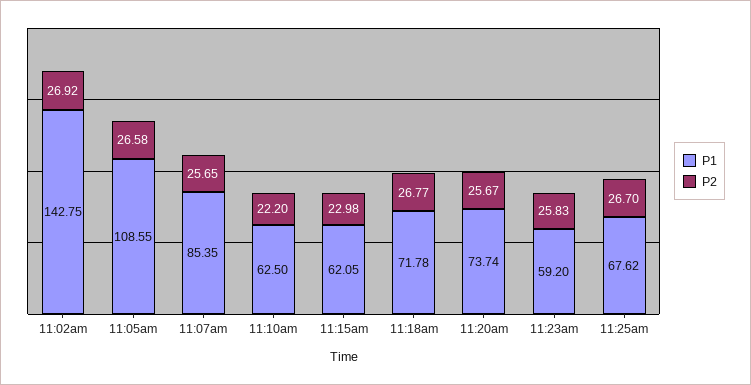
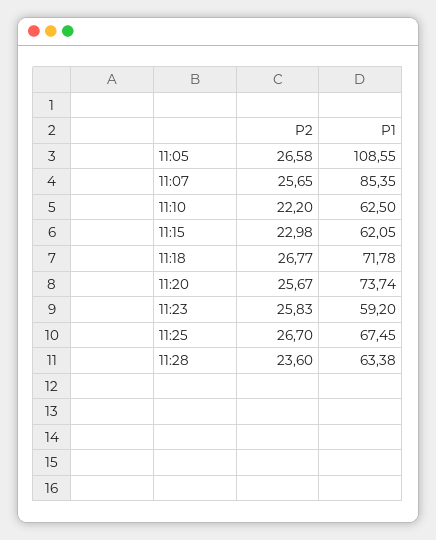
P1, 11:02am: 142.75 -> none
P2, 11:02am: 26.92 -> none
P1, 11:25am: 67.62 -> 67.45
P2, 11:28: none -> 23.6
P1, 11:28: none -> 63.38

